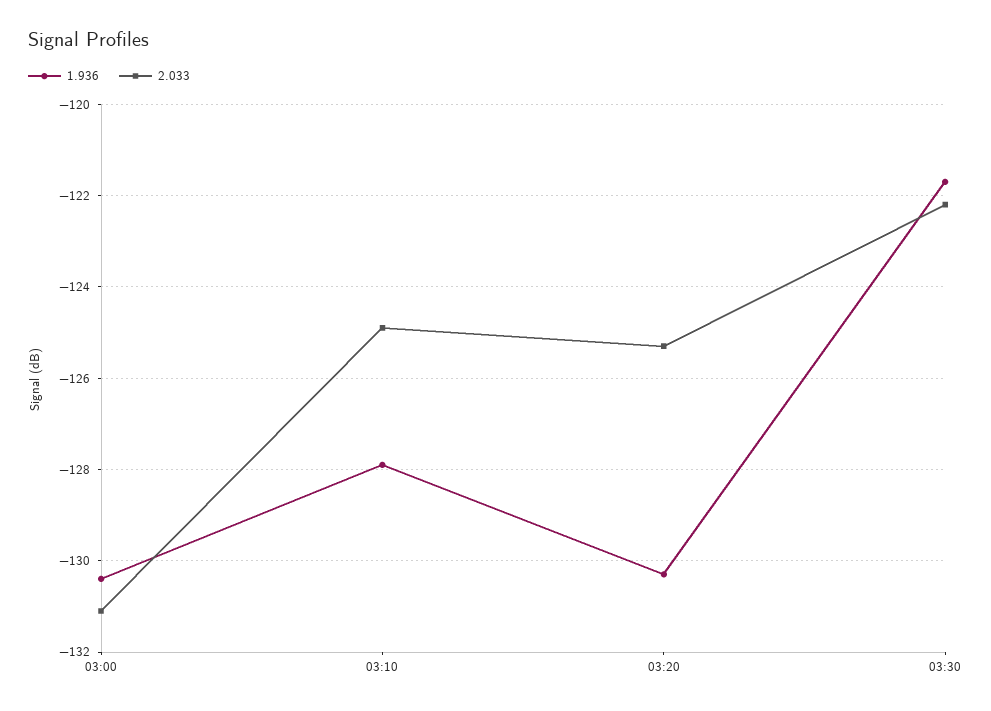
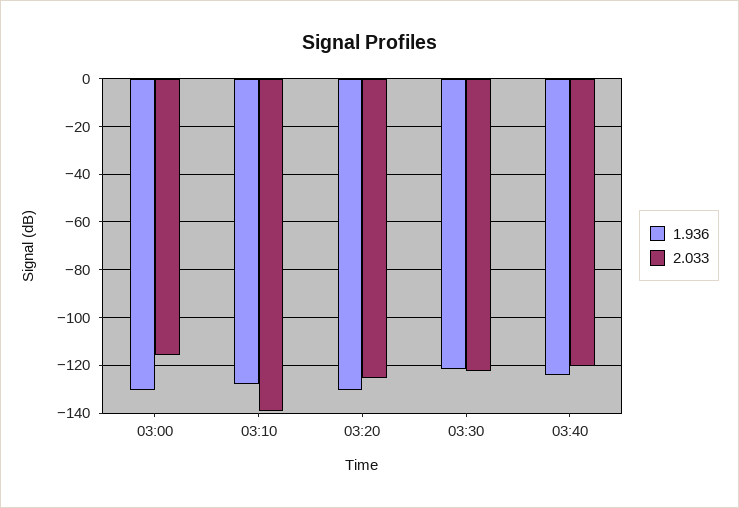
2.033, 03:00: -131 -> -115
2.033, 03:10: -125 -> -140
1.936, 03:40: none -> -125
2.033, 03:40: none -> -120

